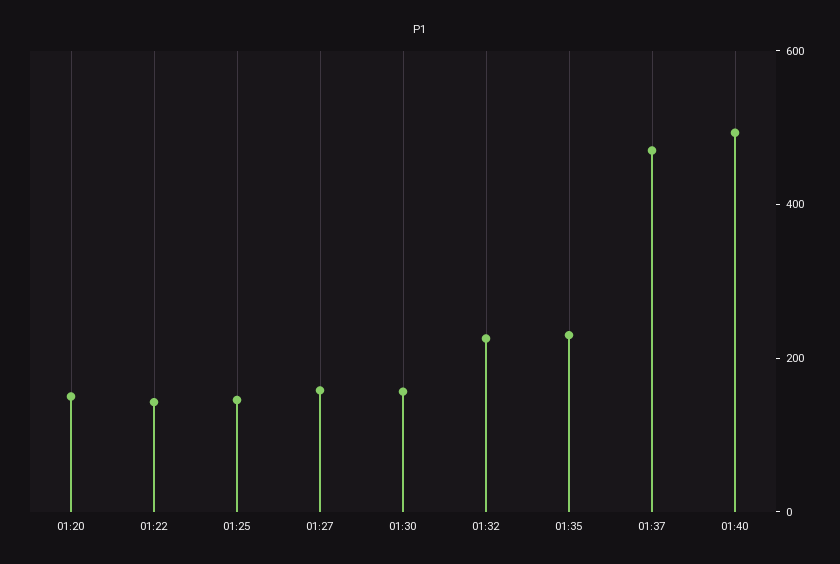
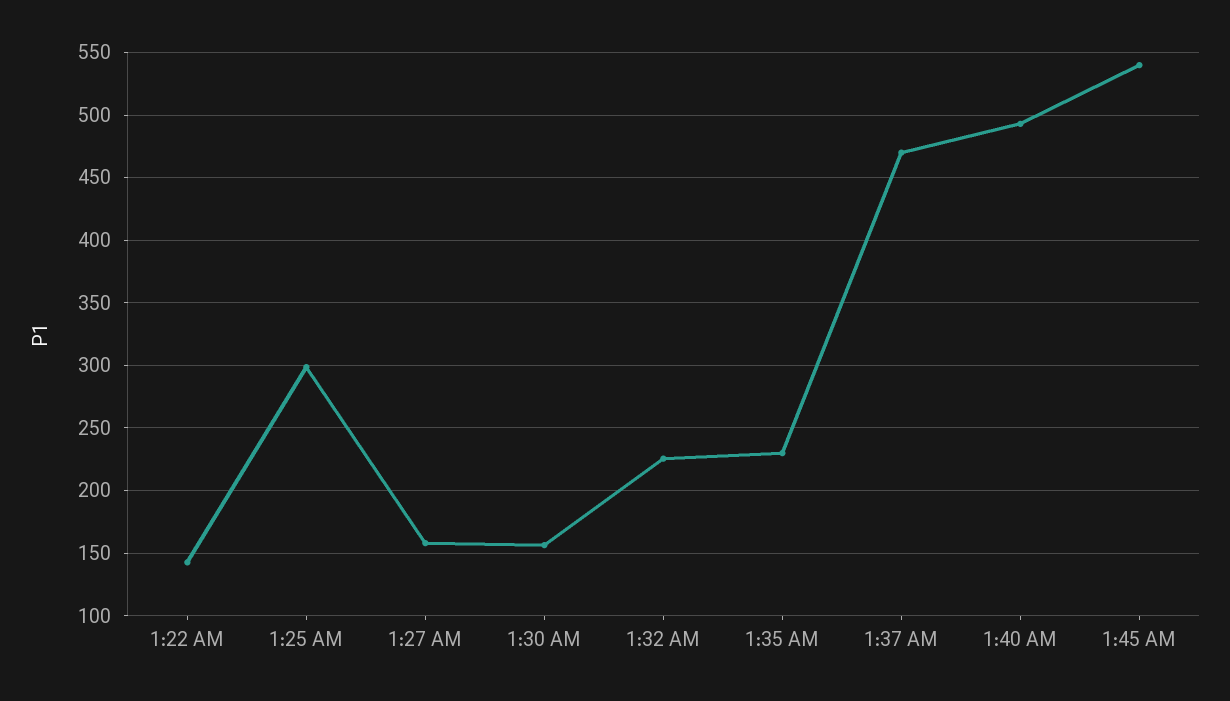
01:20: 150 -> none
01:25: 150 -> 300
1:45 AM: none -> 540

